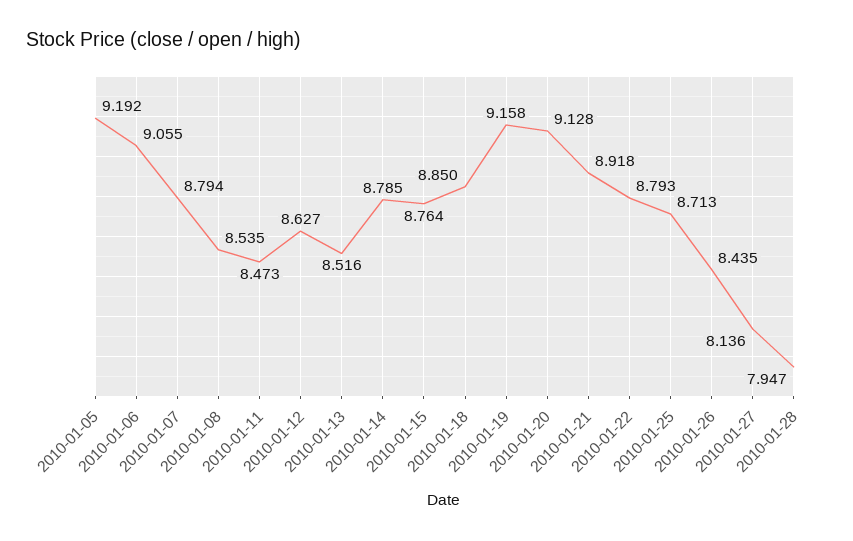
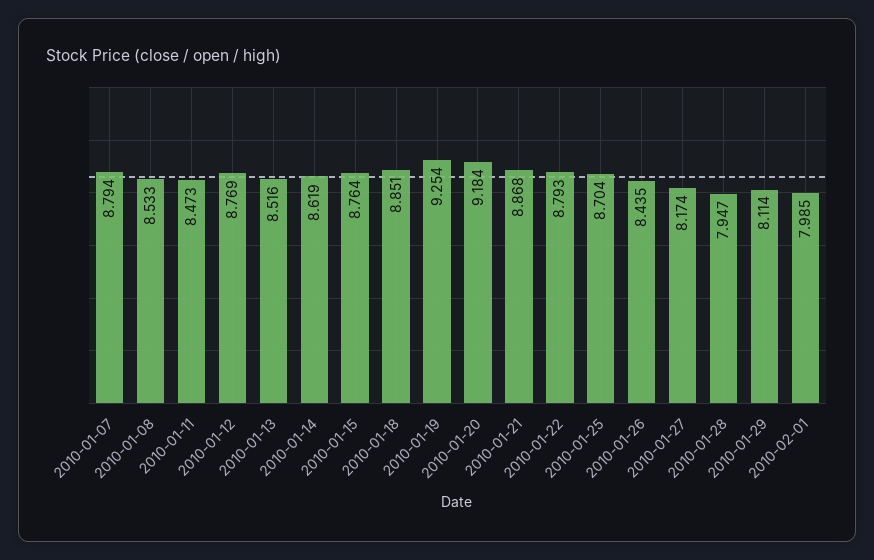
2010-01-05: 9.192 -> none
2010-01-06: 9.055 -> none
2010-01-08: 8.535 -> 8.533
2010-01-12: 8.627 -> 8.769
2010-01-14: 8.785 -> 8.619
2010-01-18: 8.85 -> 8.851
2010-01-19: 9.158 -> 9.254
2010-01-20: 9.128 -> 9.184
2010-01-21: 8.918 -> 8.868
2010-01-25: 8.713 -> 8.704
2010-01-27: 8.136 -> 8.174
2010-01-29: none -> 8.114
2010-02-01: none -> 7.985

